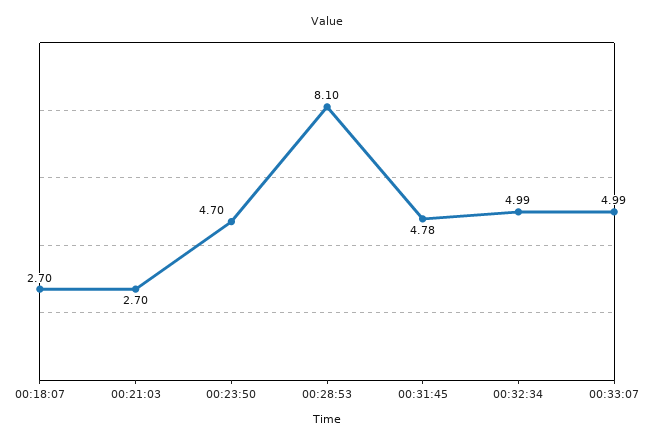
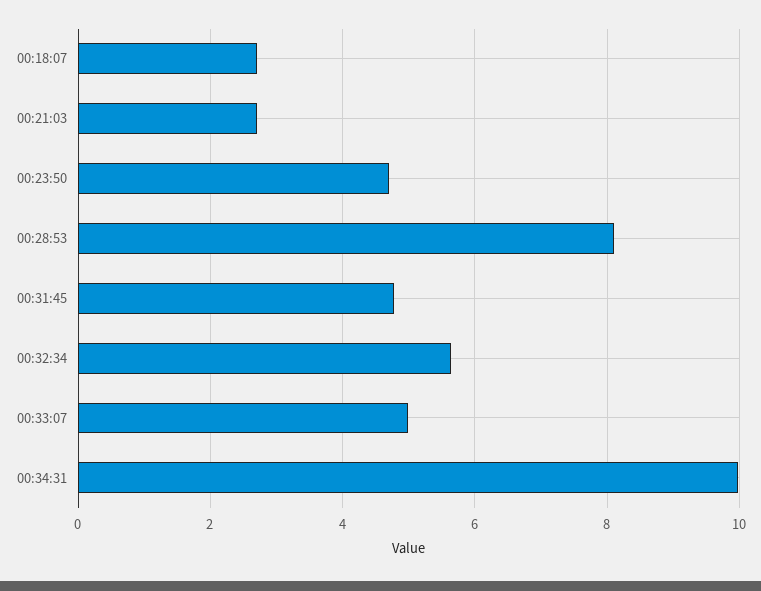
00:32:34: 4.99 -> 5.6
00:34:31: none -> 10

